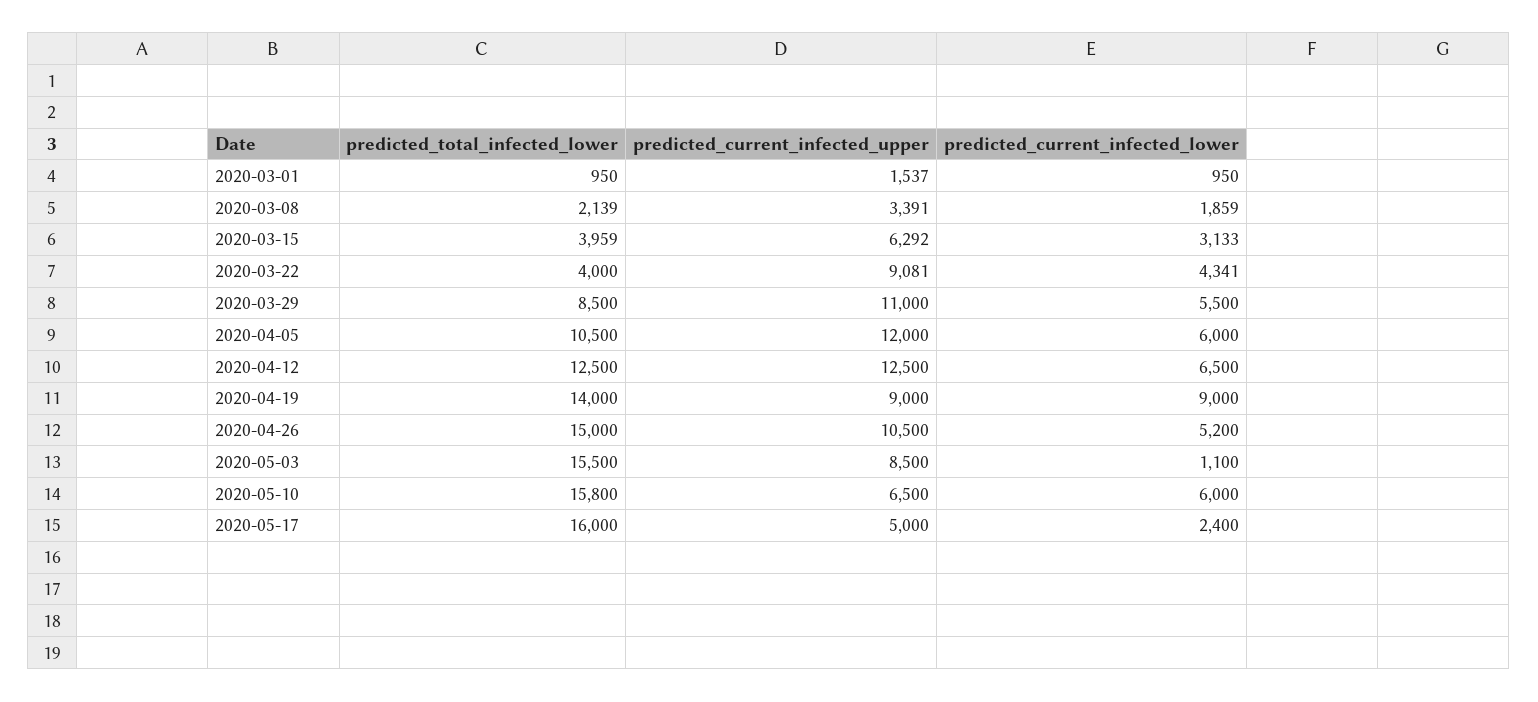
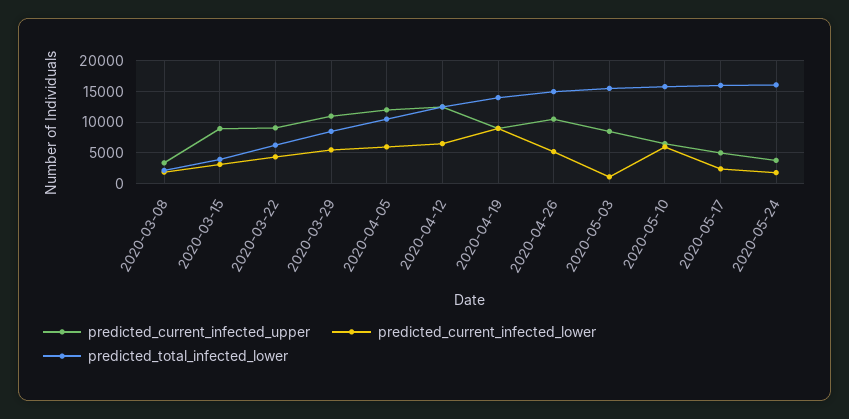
predicted_total_infected_lower, 2020-03-01: 950 -> none
predicted_current_infected_upper, 2020-03-01: 1537 -> none
predicted_current_infected_lower, 2020-03-01: 950 -> none
predicted_current_infected_upper, 2020-03-15: 6292 -> 9000
predicted_total_infected_lower, 2020-03-22: 4000 -> 6000
predicted_current_infected_upper, 2020-05-24: none -> 4000
predicted_current_infected_lower, 2020-05-24: none -> 2000
predicted_total_infected_lower, 2020-05-24: none -> 16000

